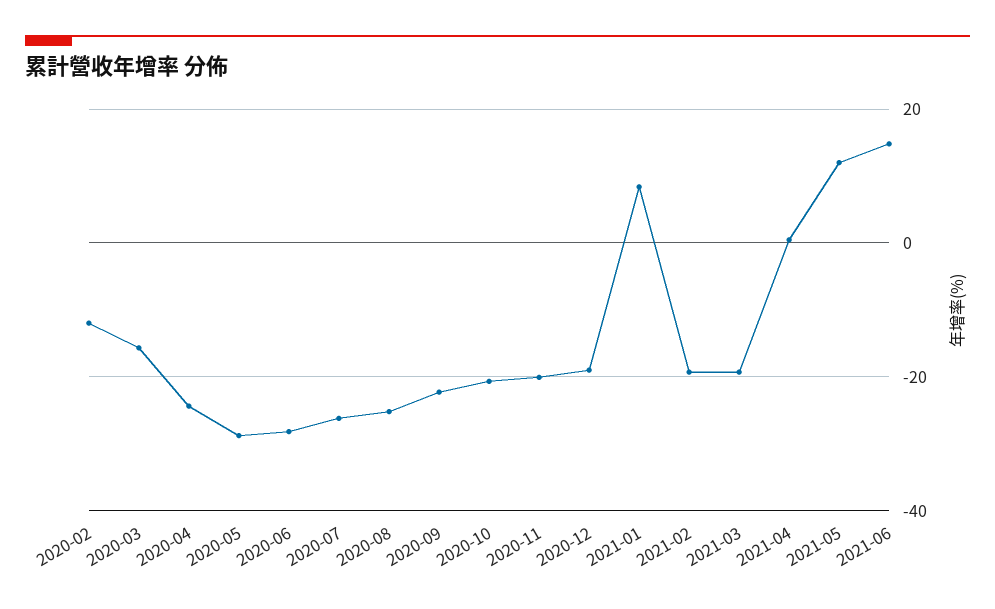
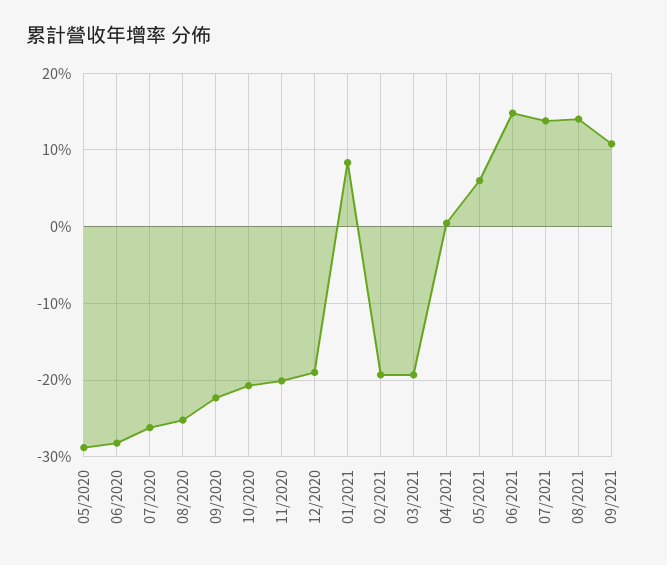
2020-02: -12 -> none
2020-03: -16 -> none
2020-04: -24 -> none
2021-05: 12 -> 6
07/2021: none -> 14
08/2021: none -> 14
09/2021: none -> 11

